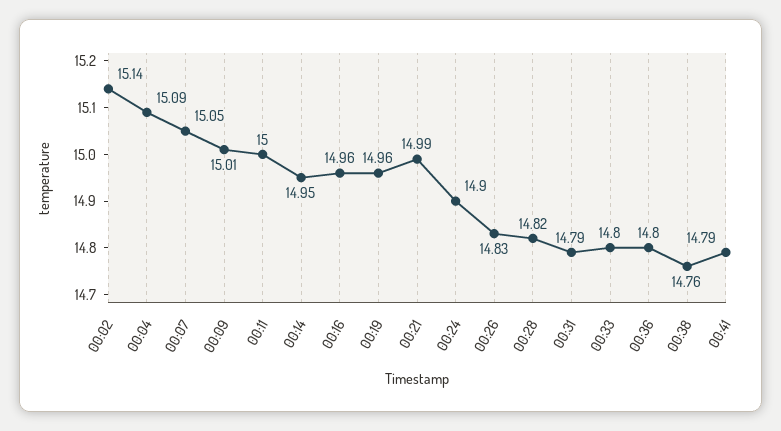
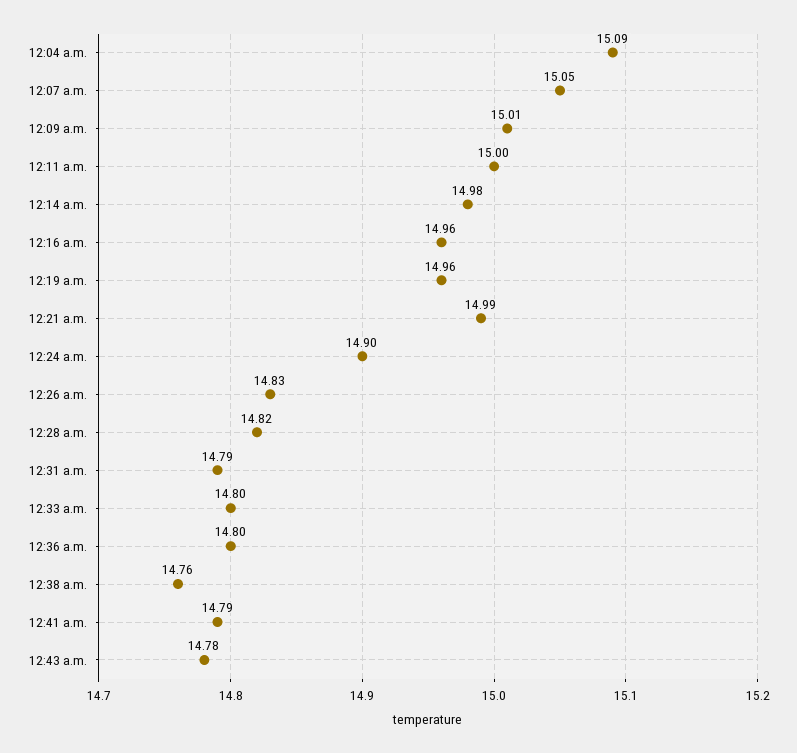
00:02: 15.14 -> none
00:14: 14.95 -> 14.98
12:43 a.m.: none -> 14.78

